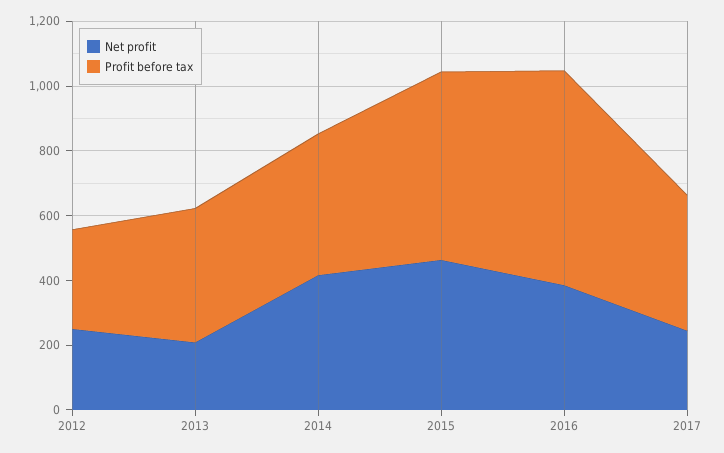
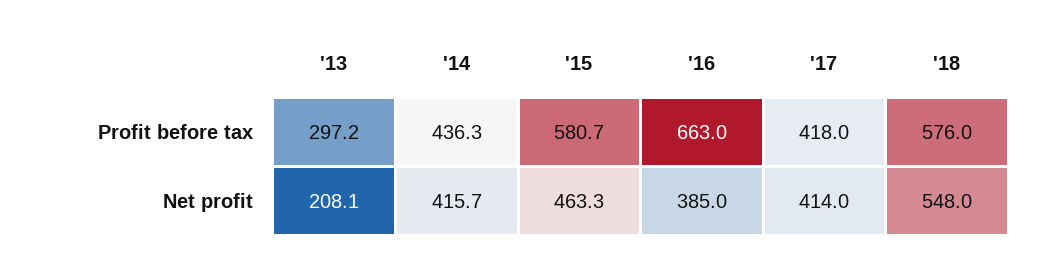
Net profit, 2012: 250 -> none
Profit before tax, 2012: 300 -> none
Profit before tax, 2013: 400 -> 297.2
Net profit, 2017: 250 -> 414
Profit before tax, '18: none -> 576
Net profit, '18: none -> 548

